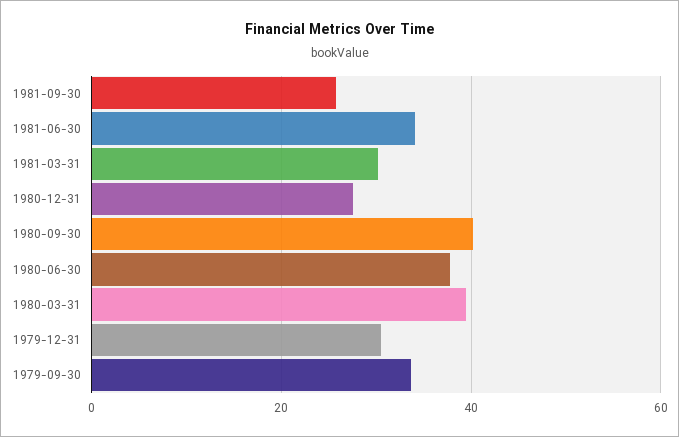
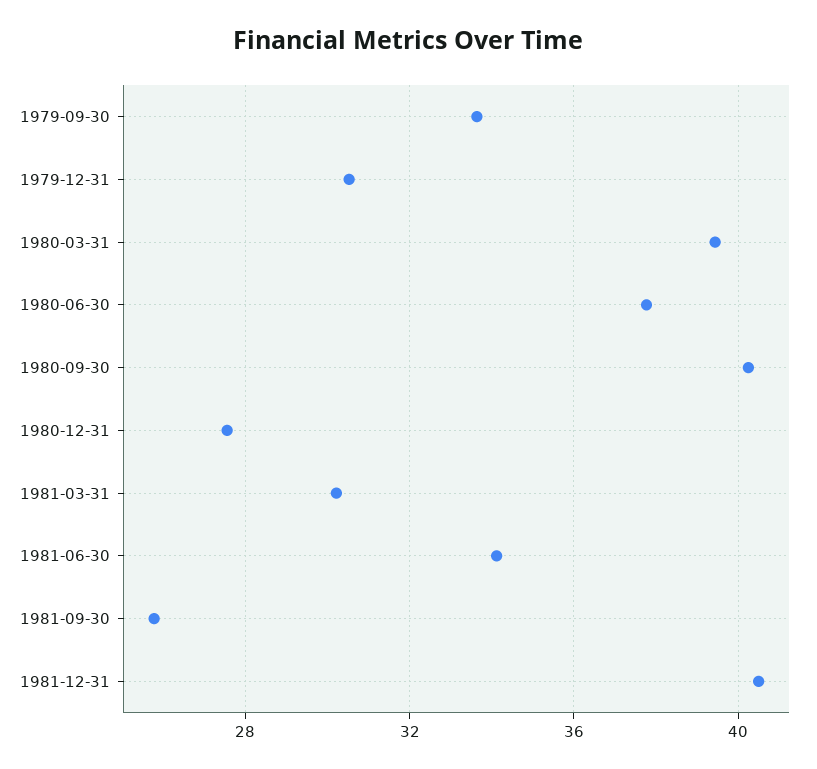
1981-12-31: none -> 40.5

